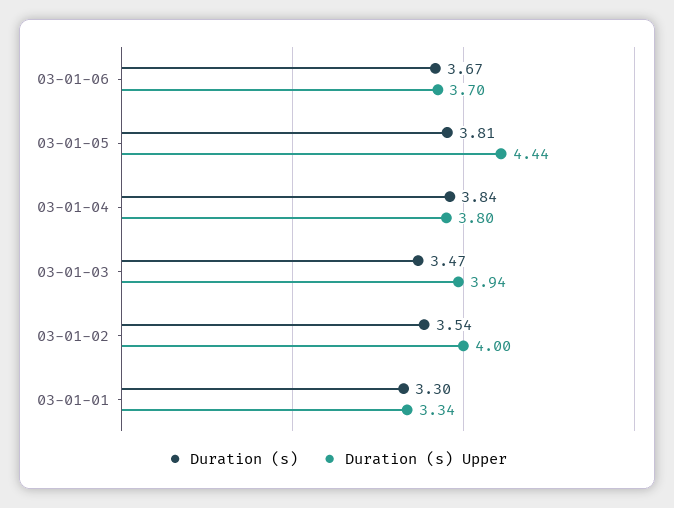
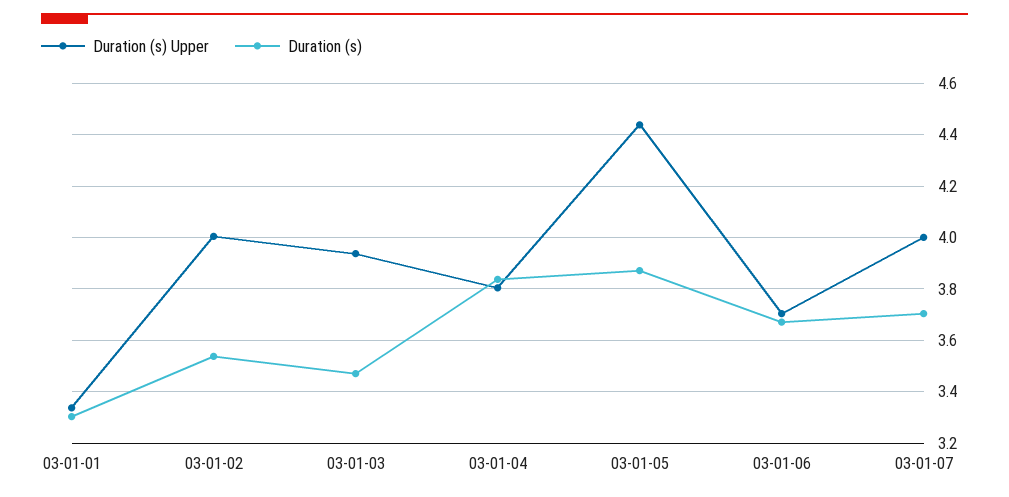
Duration (s), 03-01-05: 3.81 -> 3.875
Duration (s) Upper, 03-01-07: none -> 4
Duration (s), 03-01-07: none -> 3.7

